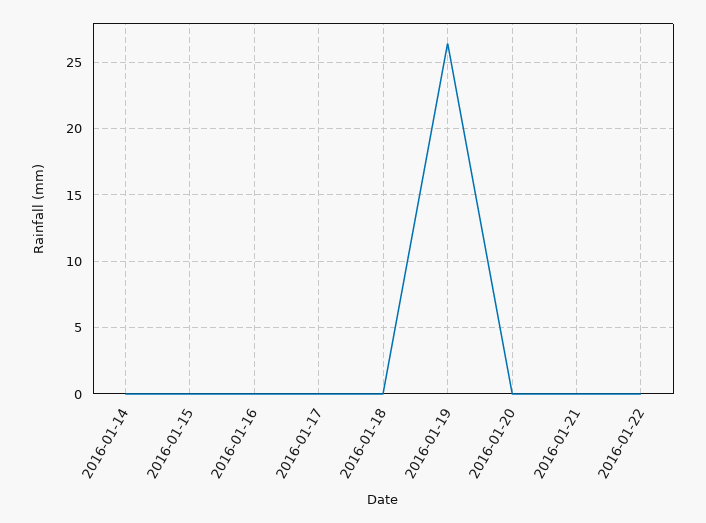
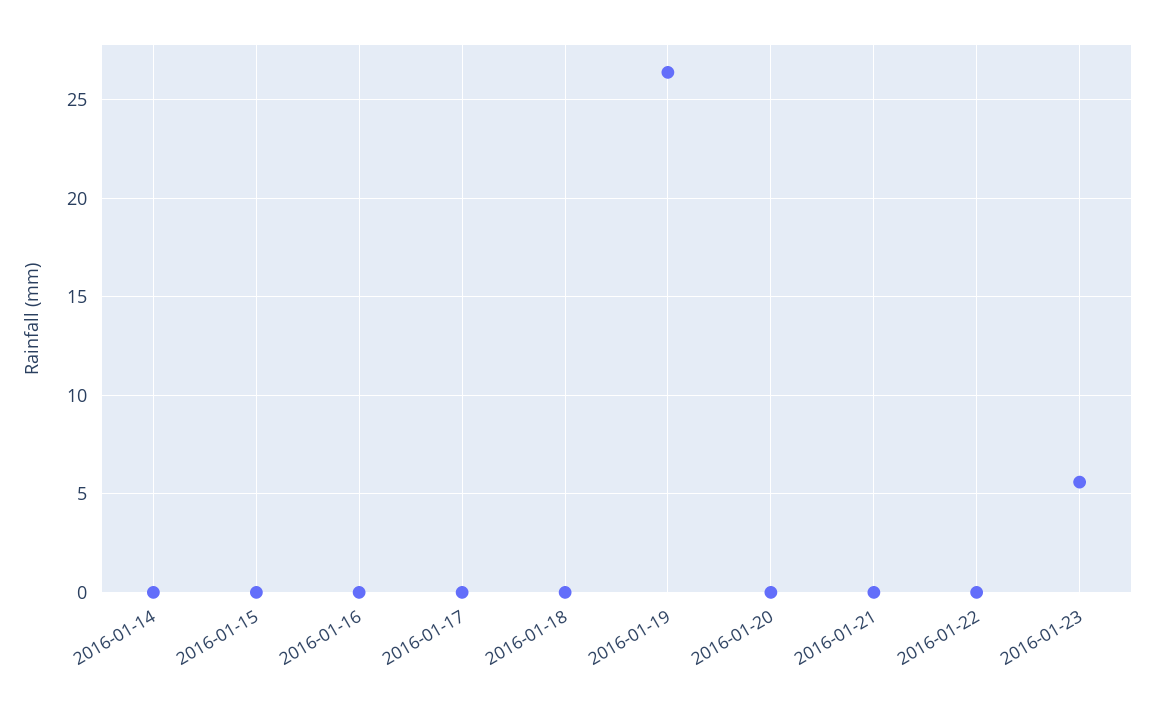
2016-01-23: none -> 5.5

